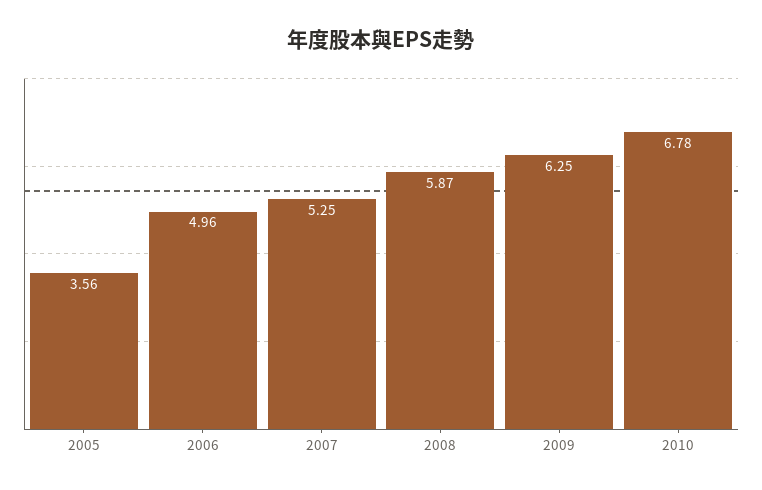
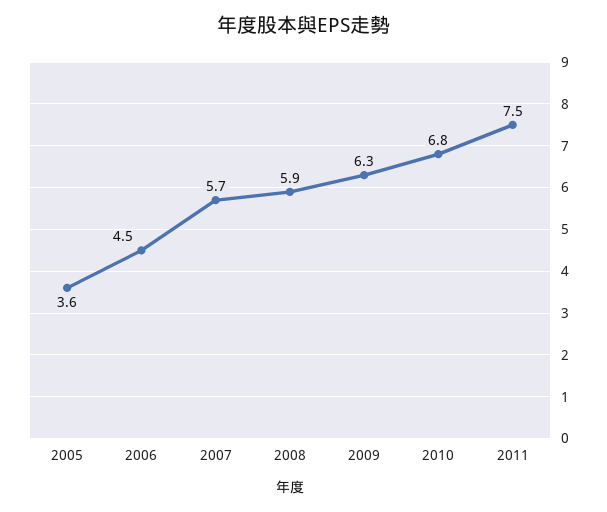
2006: 4.96 -> 4.5
2007: 5.25 -> 5.7
2011: none -> 7.5

